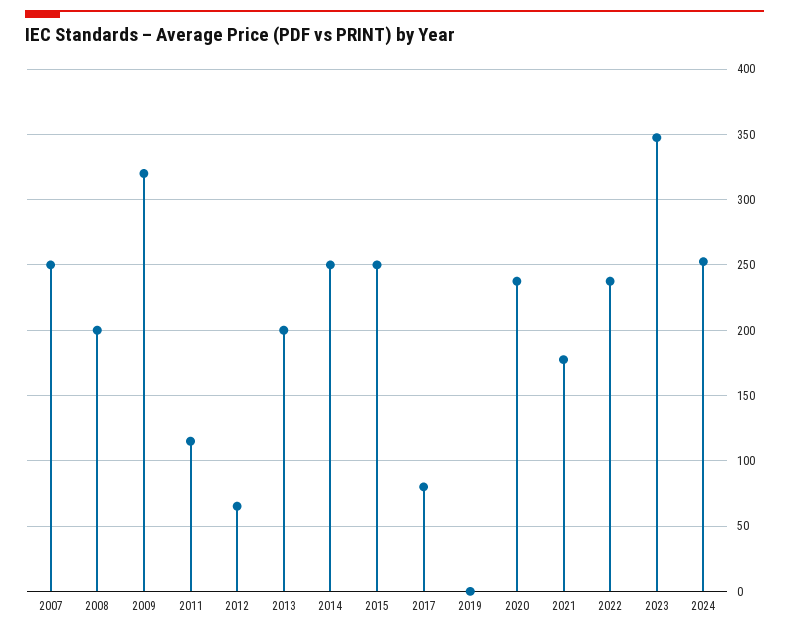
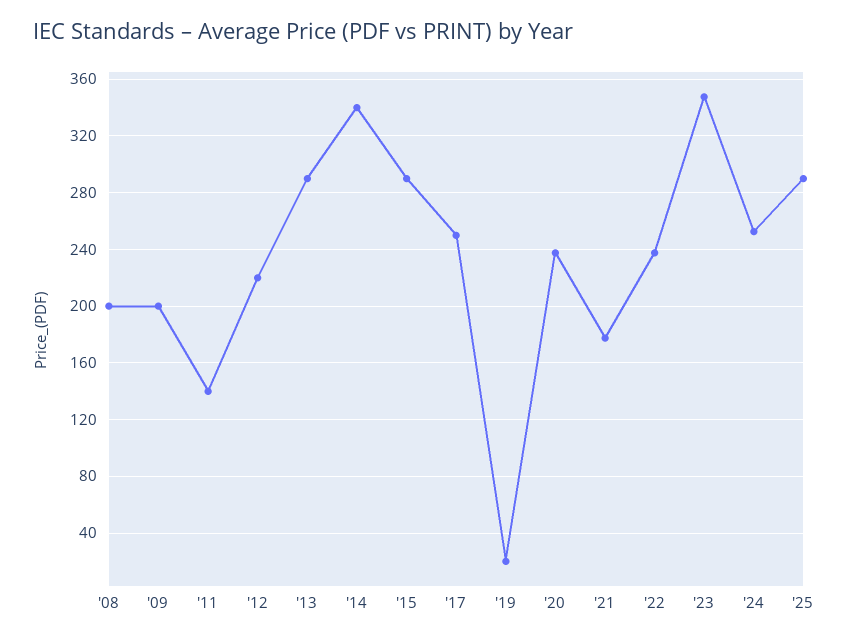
2007: 250 -> none
2009: 320 -> 200
2011: 115 -> 140
2012: 65 -> 220
2013: 200 -> 290
2014: 250 -> 340
2015: 250 -> 290
2017: 80 -> 250
2019: 0 -> 20
'25: none -> 290

